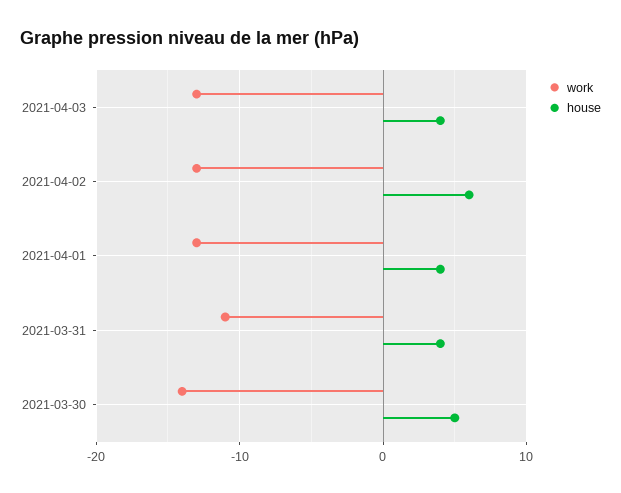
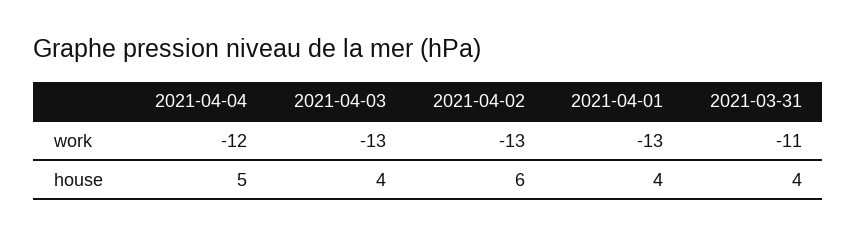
work, 2021-03-30: -14 -> none
house, 2021-03-30: 5 -> none
work, 2021-04-04: none -> -12
house, 2021-04-04: none -> 5

